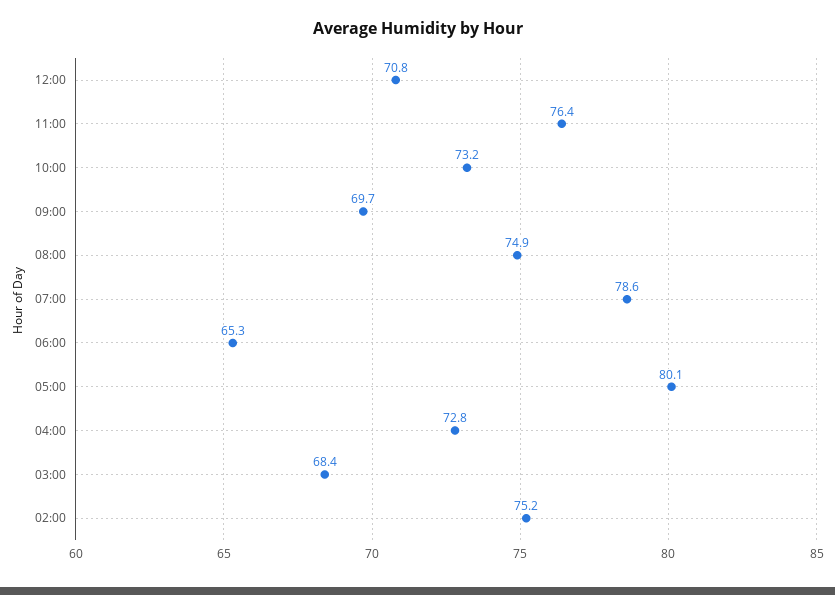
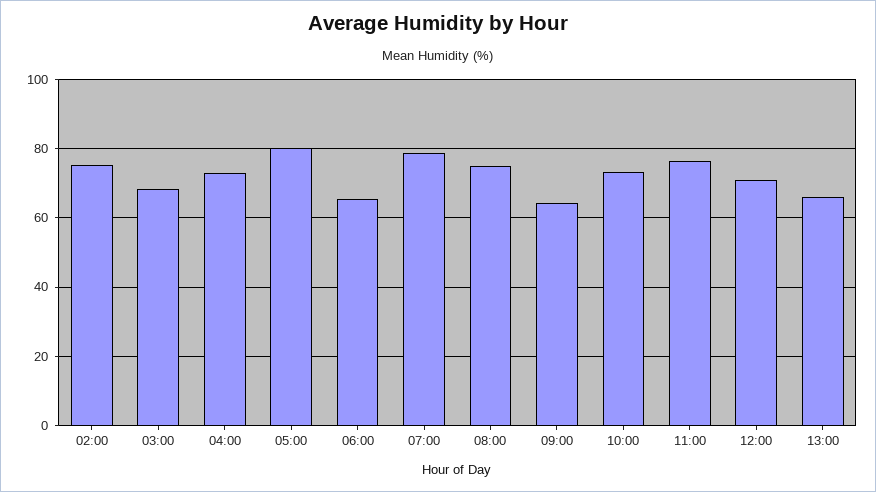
09:00: 69.7 -> 64
13:00: none -> 66

